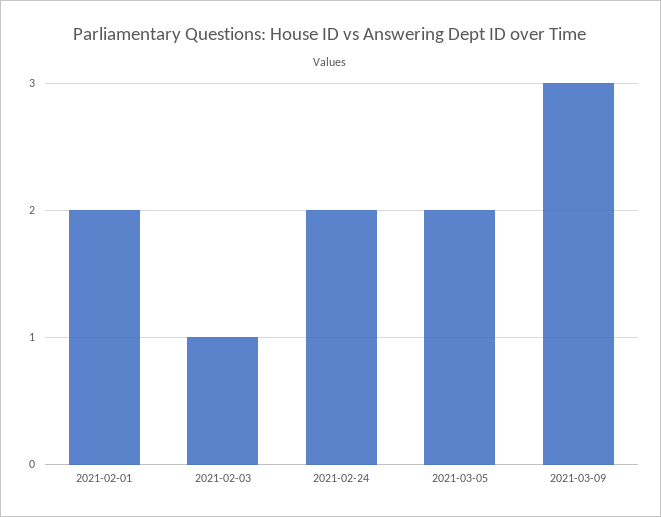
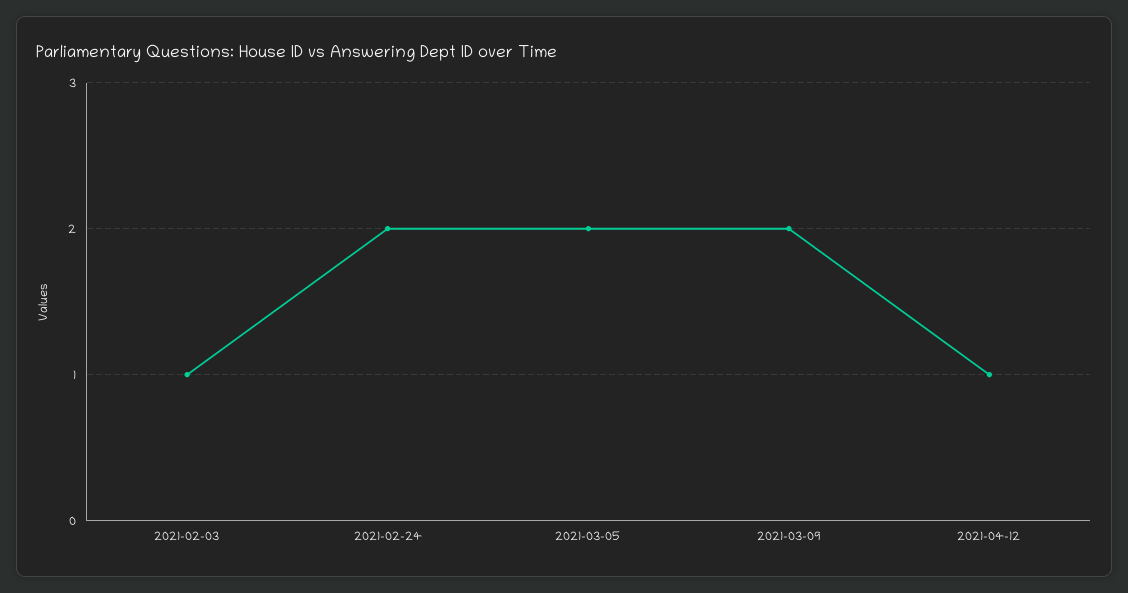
2021-02-01: 2 -> none
2021-03-09: 3 -> 2
2021-04-12: none -> 1

